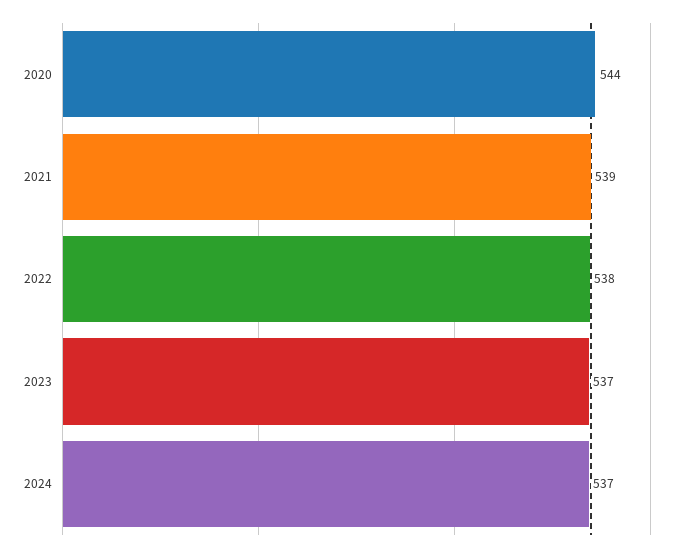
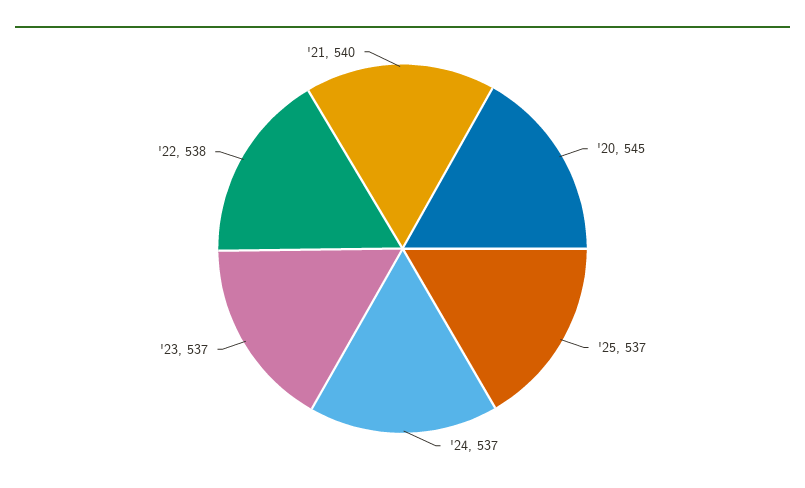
2020: 544 -> 545
2021: 539 -> 540
'25: none -> 537

